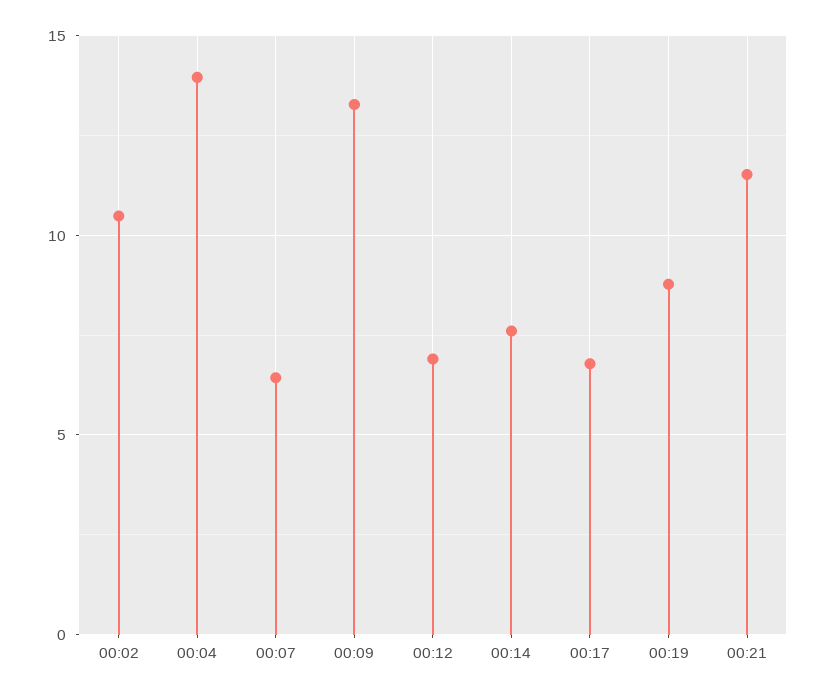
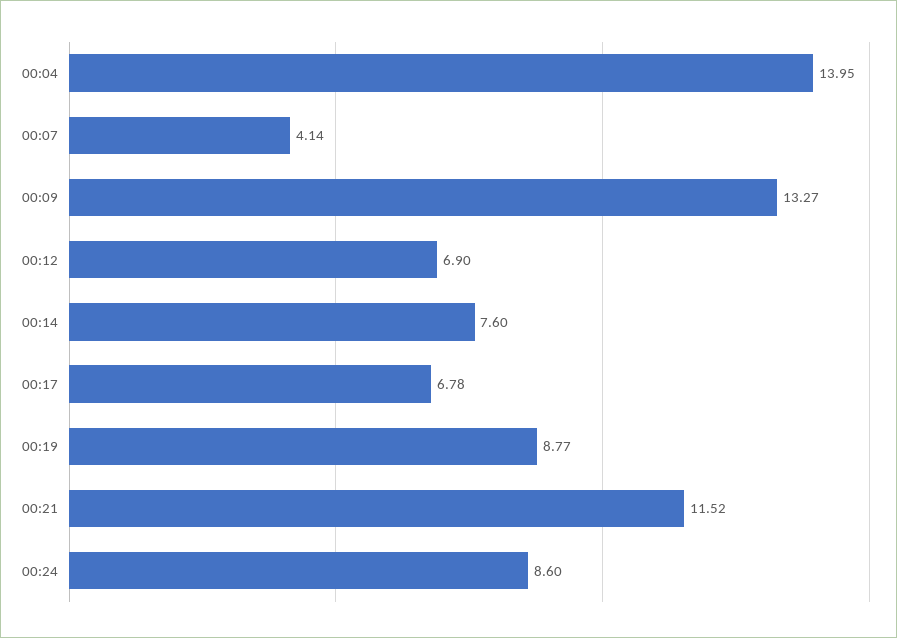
00:02: 10.5 -> none
00:07: 6.5 -> 4.14
00:24: none -> 8.6

